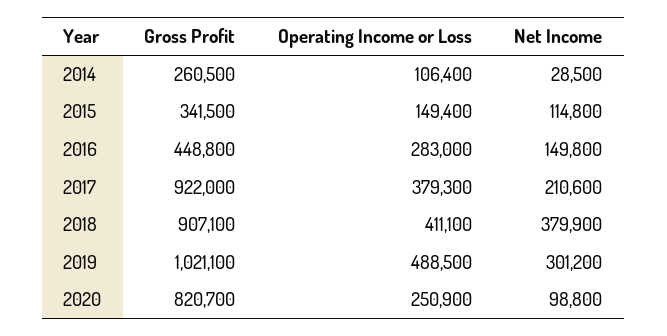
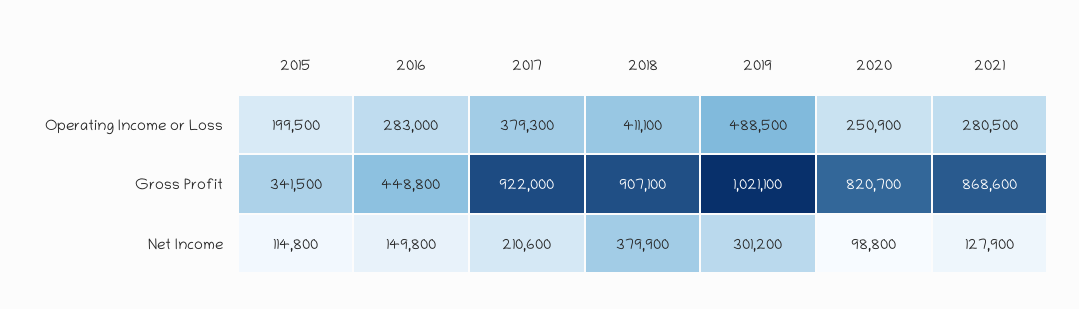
Gross Profit, 2014: 260500 -> none
Operating Income or Loss, 2014: 106400 -> none
Net Income, 2014: 28500 -> none
Operating Income or Loss, 2015: 149400 -> 199500
Operating Income or Loss, 2021: none -> 280500
Gross Profit, 2021: none -> 868600
Net Income, 2021: none -> 127900

